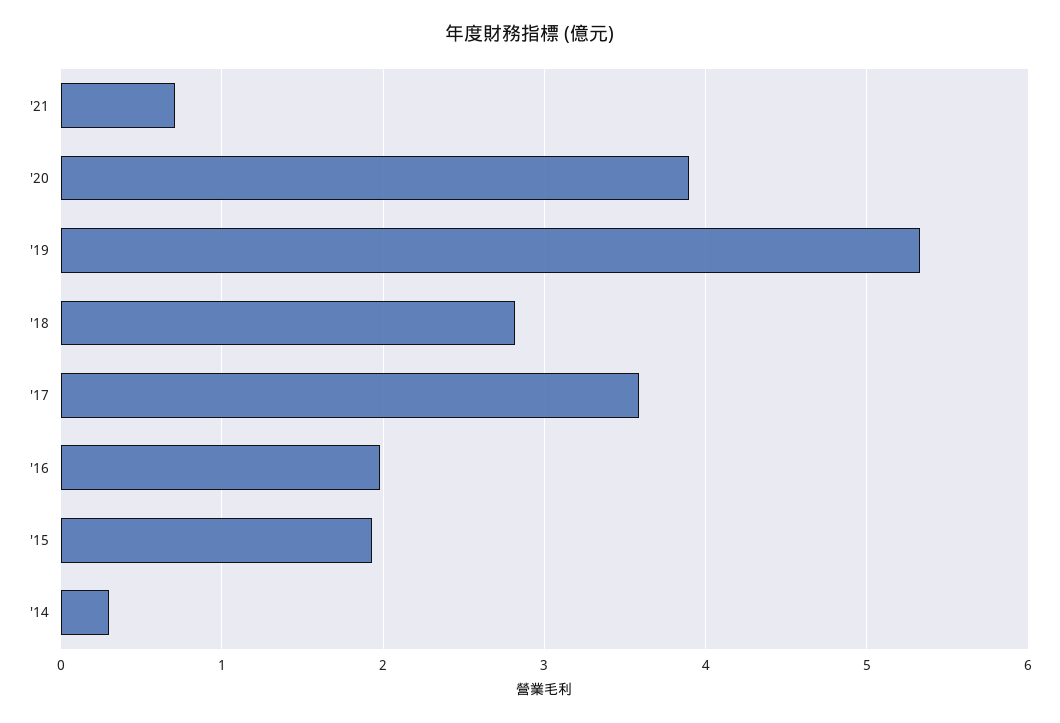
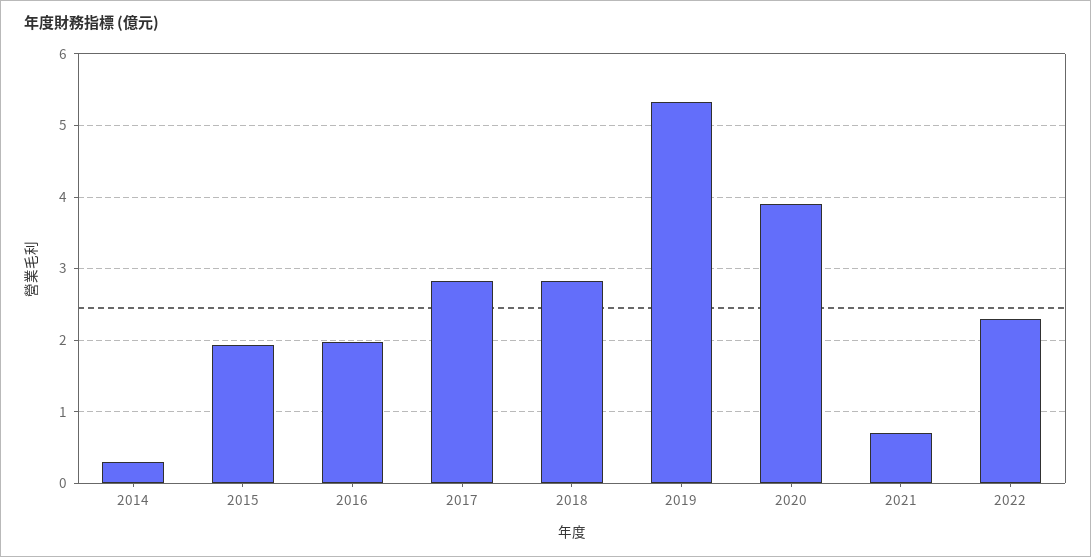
'17: 3.6 -> 2.8
2022: none -> 2.3

